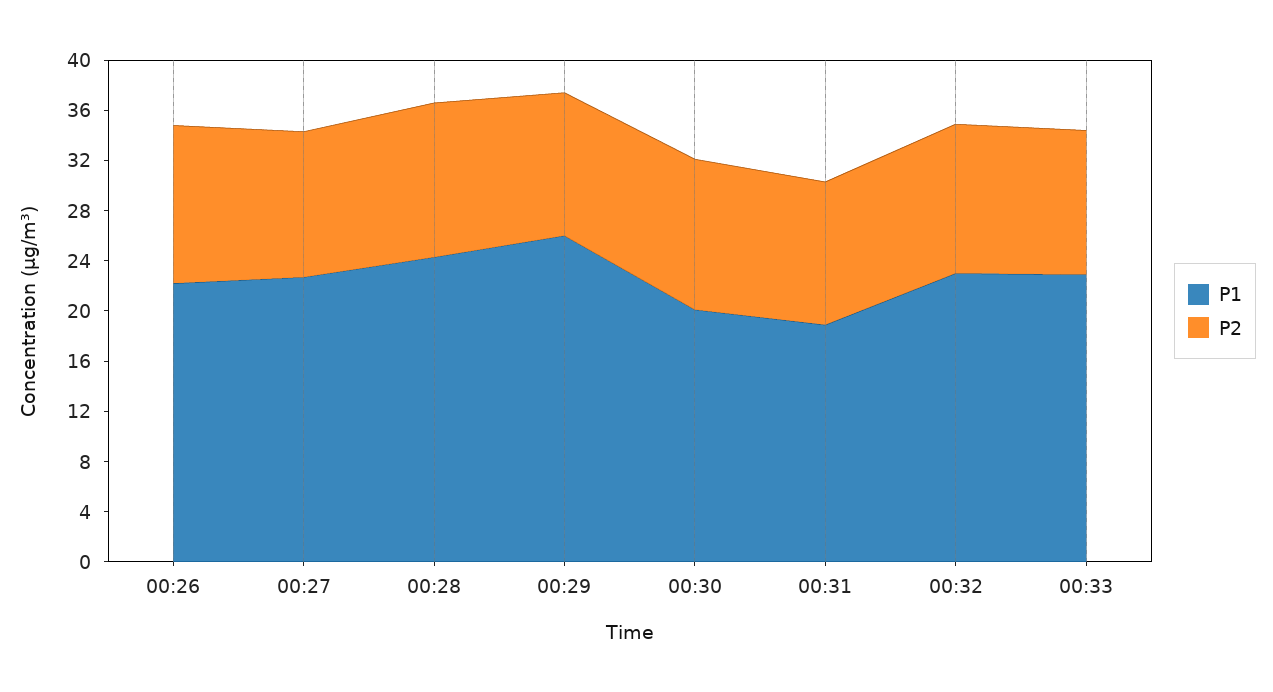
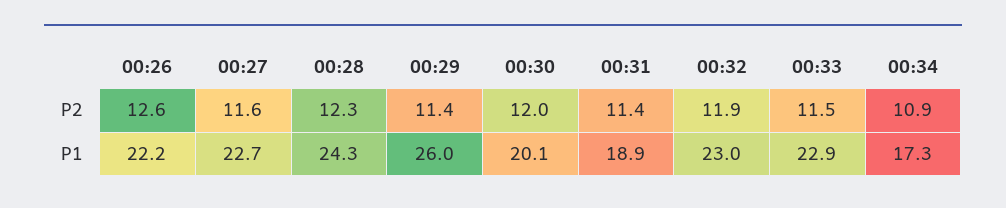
P2, 00:34: none -> 10.9
P1, 00:34: none -> 17.3

